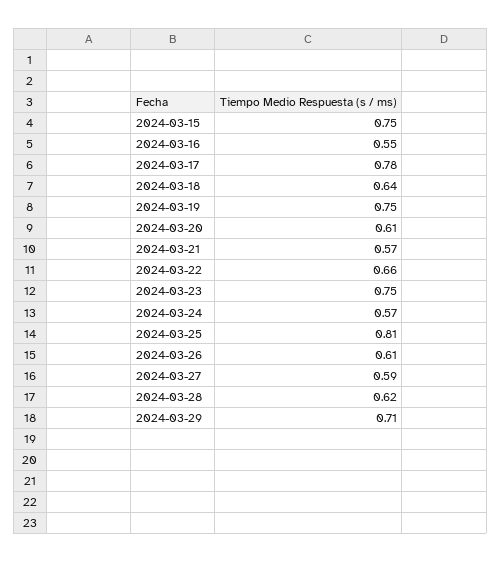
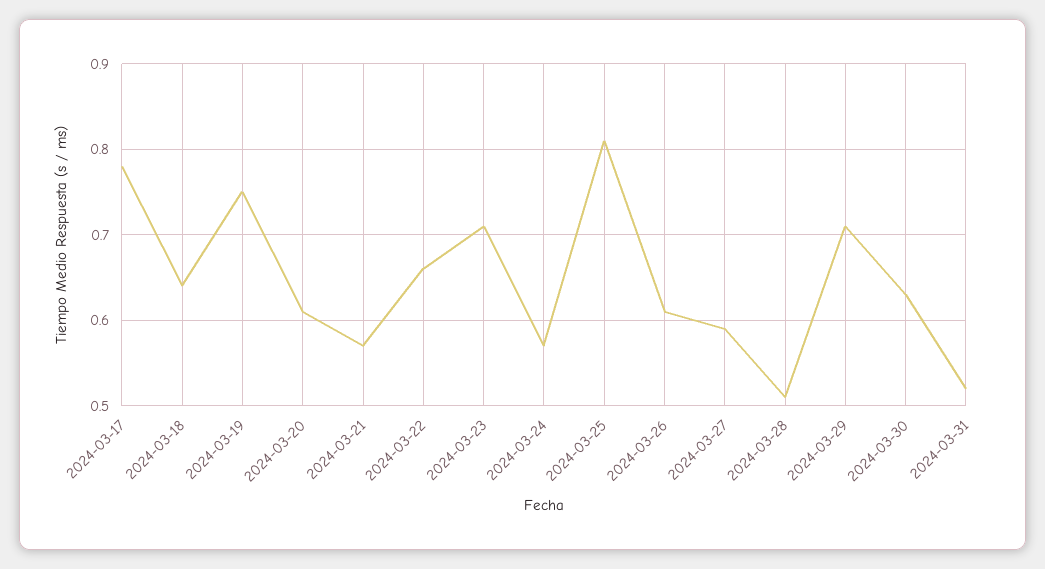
2024-03-15: 0.75 -> none
2024-03-16: 0.55 -> none
2024-03-23: 0.75 -> 0.71
2024-03-28: 0.62 -> 0.51
2024-03-30: none -> 0.63
2024-03-31: none -> 0.52

